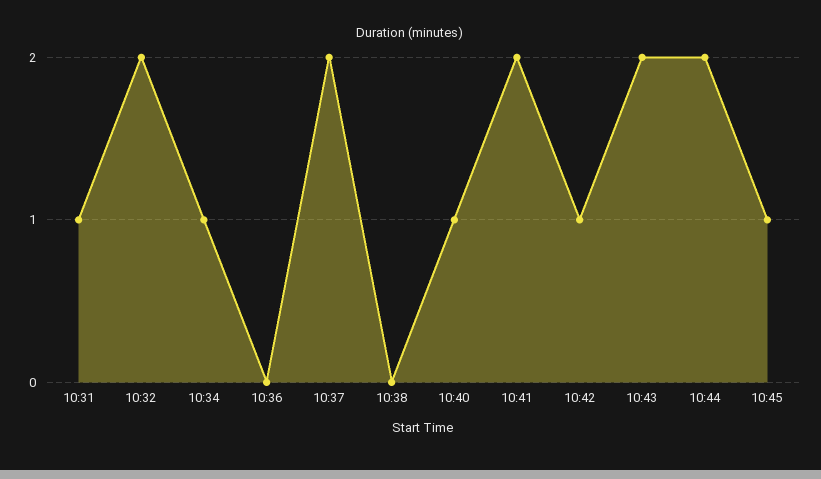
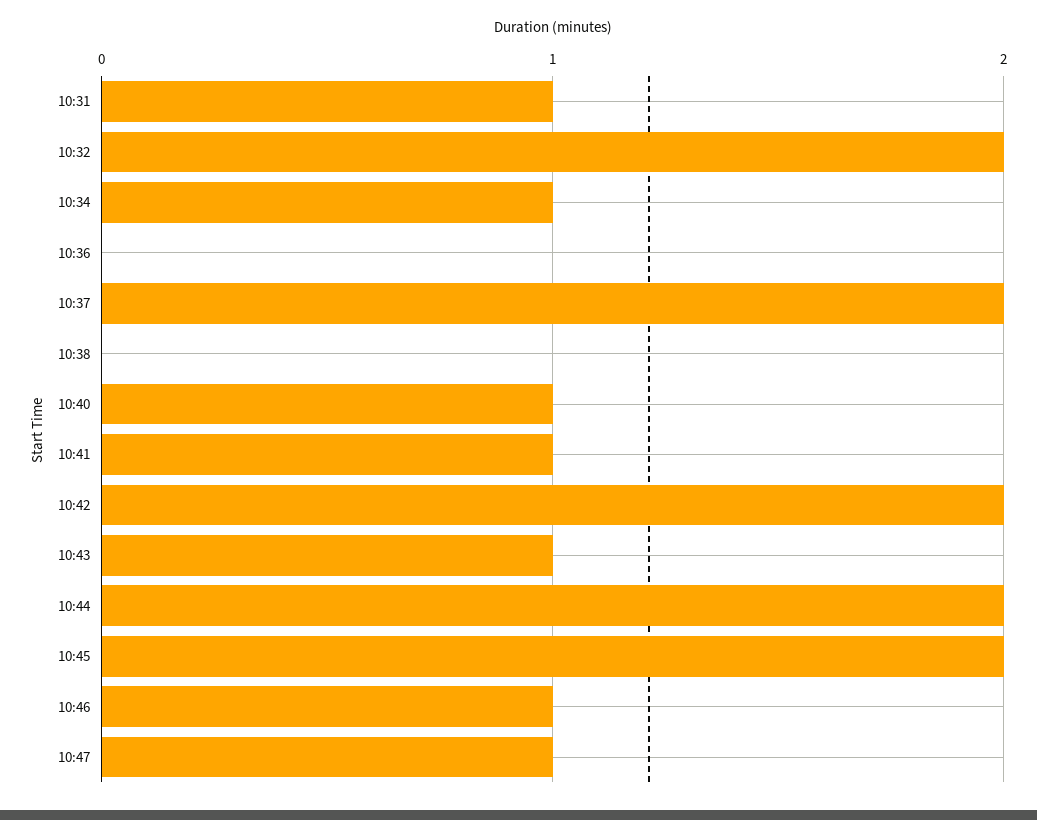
10:41: 2 -> 1
10:42: 1 -> 2
10:43: 2 -> 1
10:45: 1 -> 2
10:46: none -> 1
10:47: none -> 1

